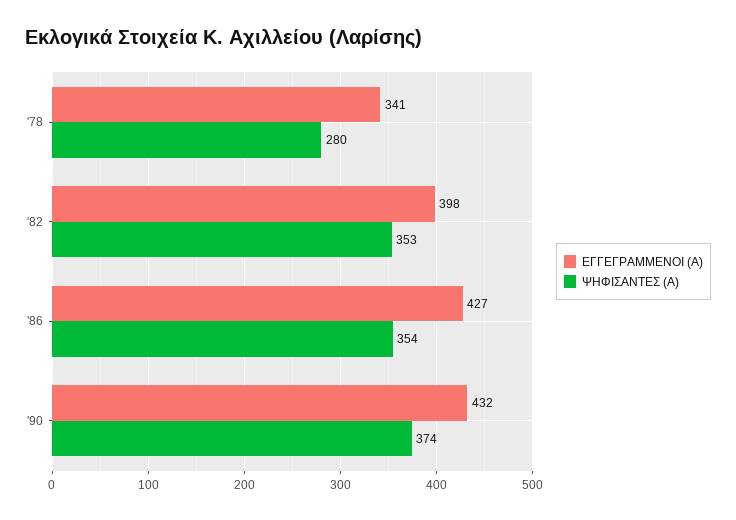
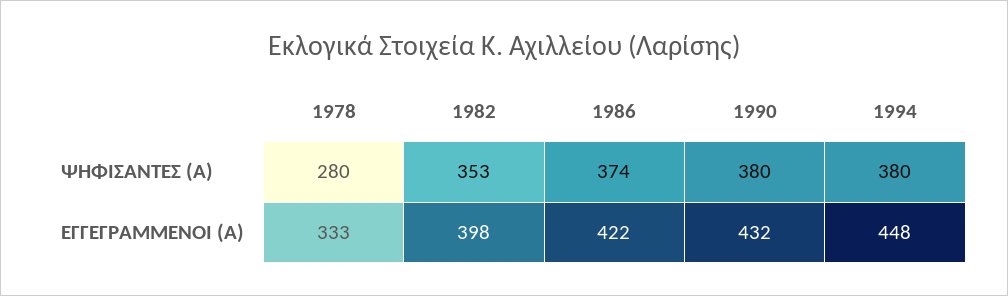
ΕΓΓΕΓΡΑΜΜΕΝΟΙ (Α), '78: 341 -> 333
ΕΓΓΕΓΡΑΜΜΕΝΟΙ (Α), '86: 427 -> 422
ΨΗΦΙΣΑΝΤΕΣ (Α), '86: 354 -> 374
ΨΗΦΙΣΑΝΤΕΣ (Α), '90: 374 -> 380
ΨΗΦΙΣΑΝΤΕΣ (Α), 1994: none -> 380
ΕΓΓΕΓΡΑΜΜΕΝΟΙ (Α), 1994: none -> 448

